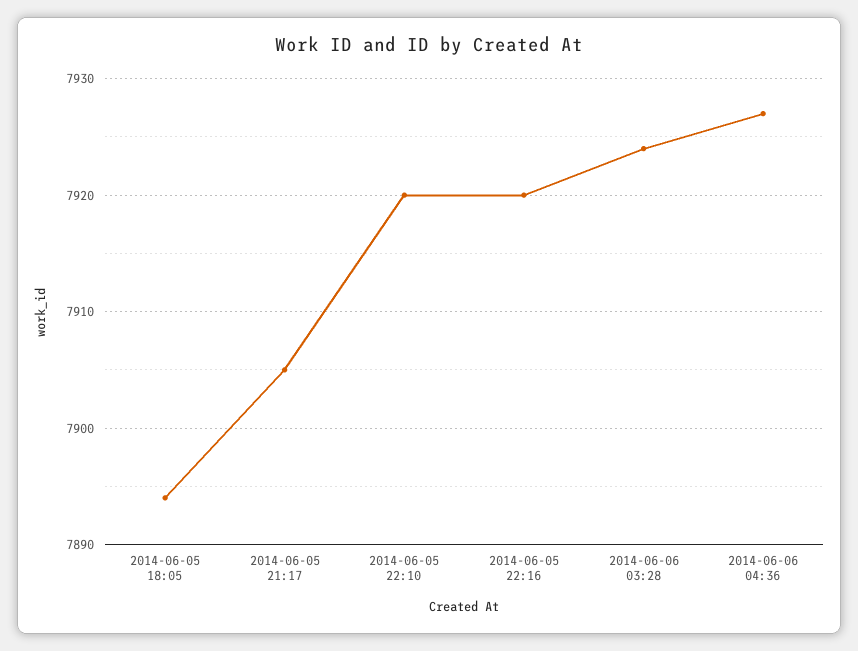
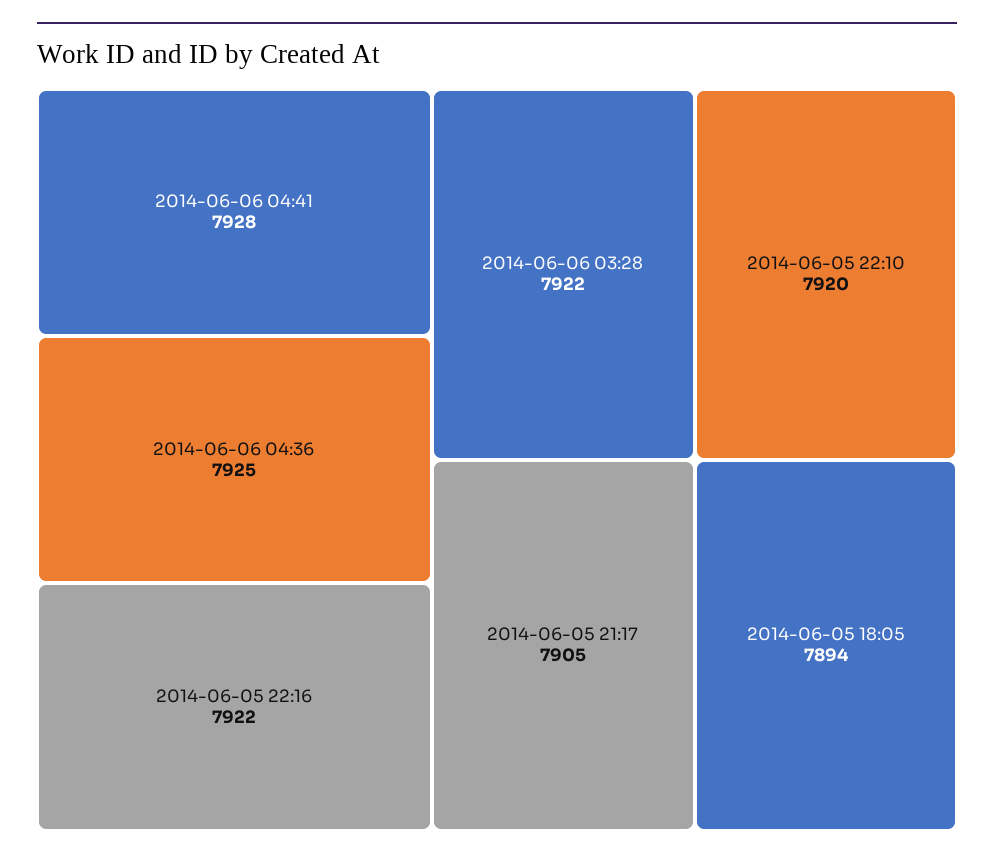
2014-06-05 22:16: 7920 -> 7922
2014-06-06 03:28: 7924 -> 7922
2014-06-06 04:36: 7927 -> 7925
2014-06-06 04:41: none -> 7928

